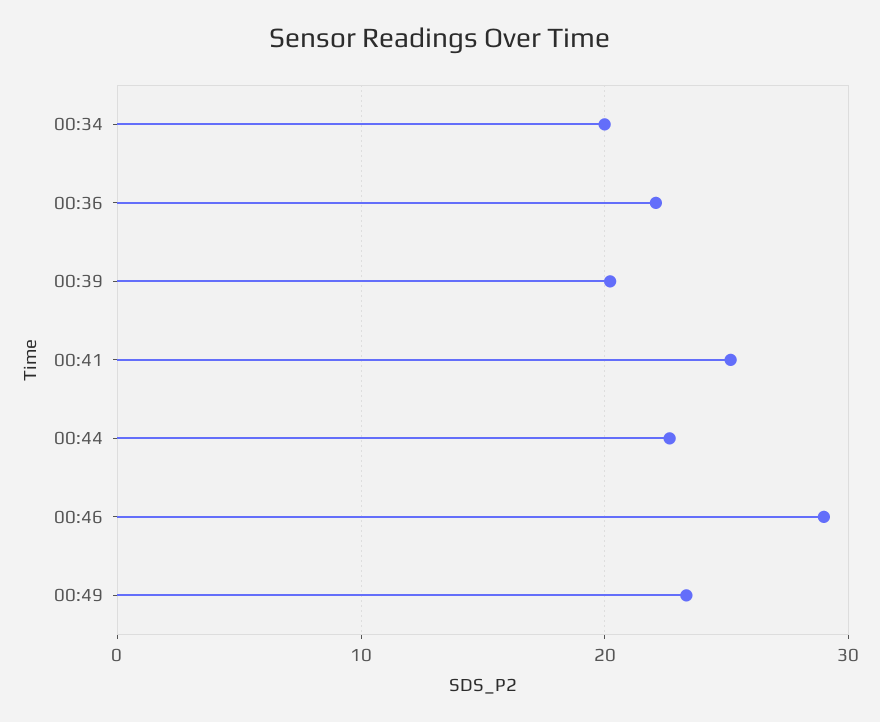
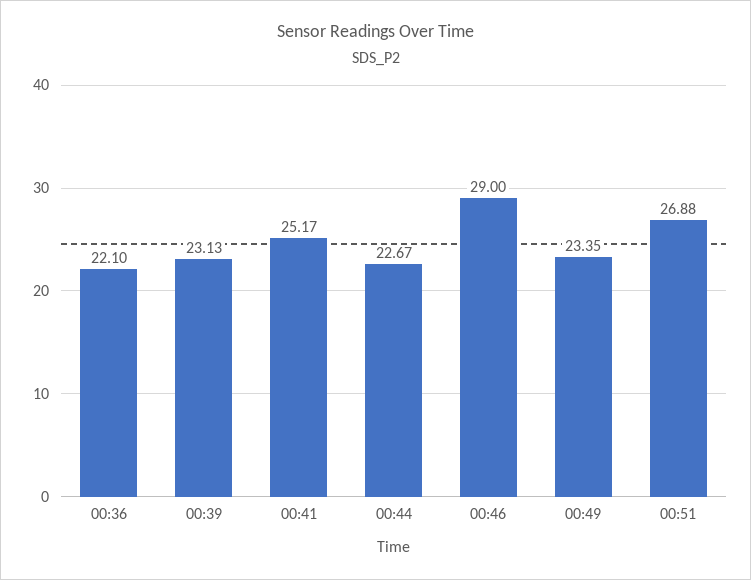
00:34: 20 -> none
00:39: 20 -> 23.13
00:51: none -> 26.88

